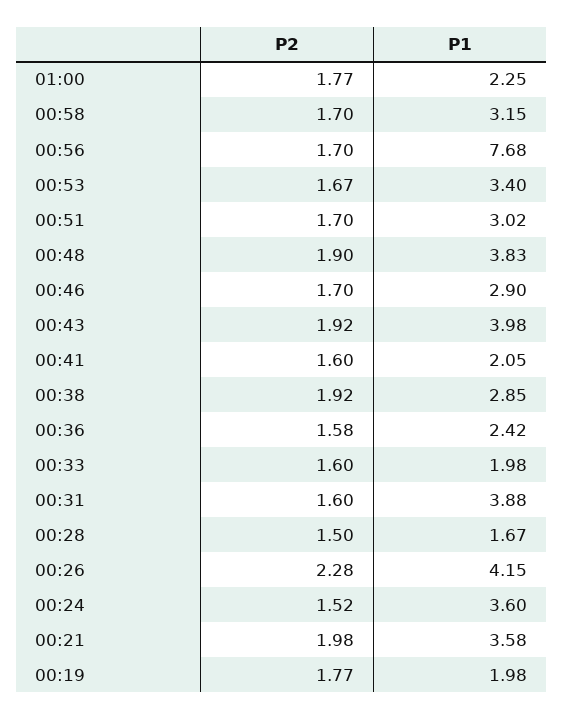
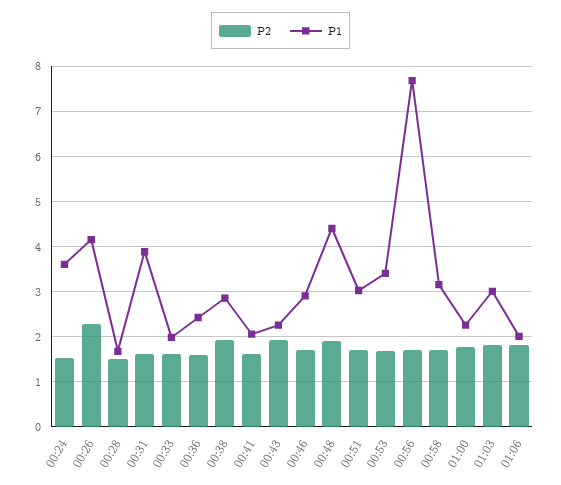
P1, 00:48: 3.83 -> 4.4
P1, 00:43: 3.98 -> 2.2
P2, 00:21: 1.98 -> none
P1, 00:21: 3.58 -> none
P2, 00:19: 1.77 -> none
P1, 00:19: 1.98 -> none
P2, 01:03: none -> 1.8
P1, 01:03: none -> 3
P2, 01:06: none -> 1.8
P1, 01:06: none -> 2

